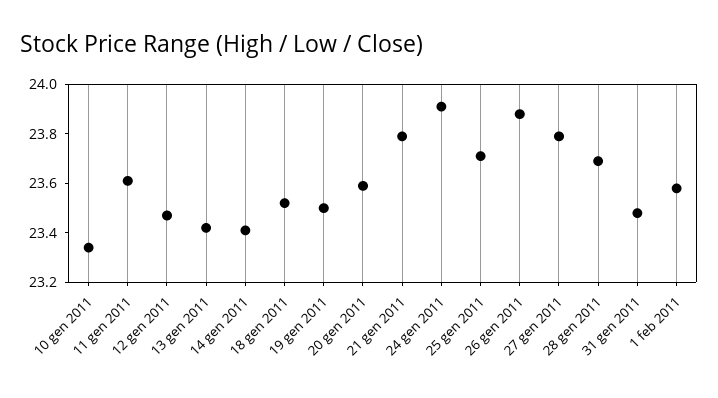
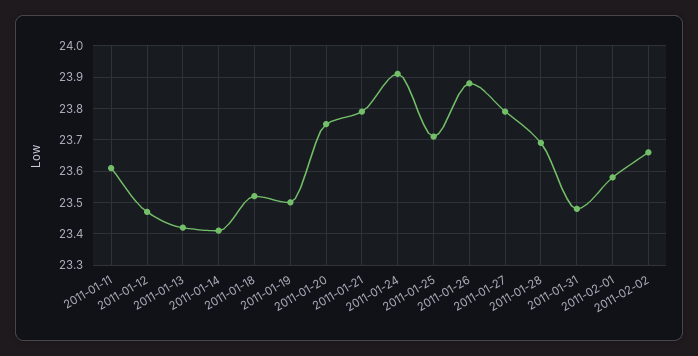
10 gen 2011: 23.35 -> none
20 gen 2011: 23.6 -> 23.75
2011-02-02: none -> 23.65

